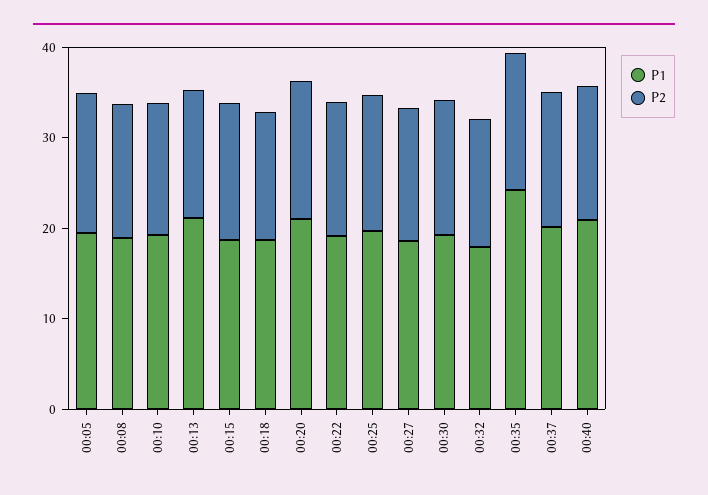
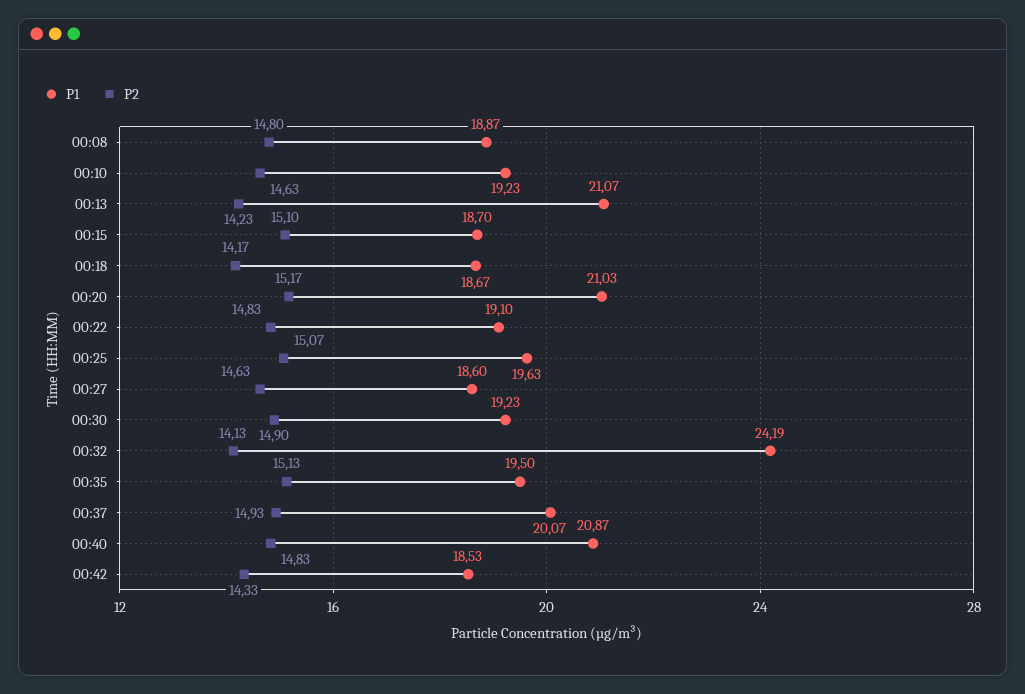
P1, 00:05: 20 -> none
P2, 00:05: 16 -> none
P1, 00:32: 18 -> 24.19
P1, 00:35: 24 -> 19.5
P1, 00:42: none -> 18.53
P2, 00:42: none -> 14.33

